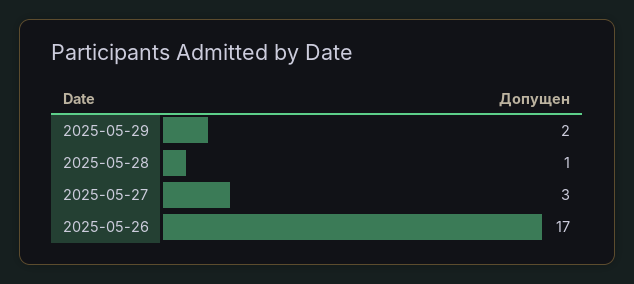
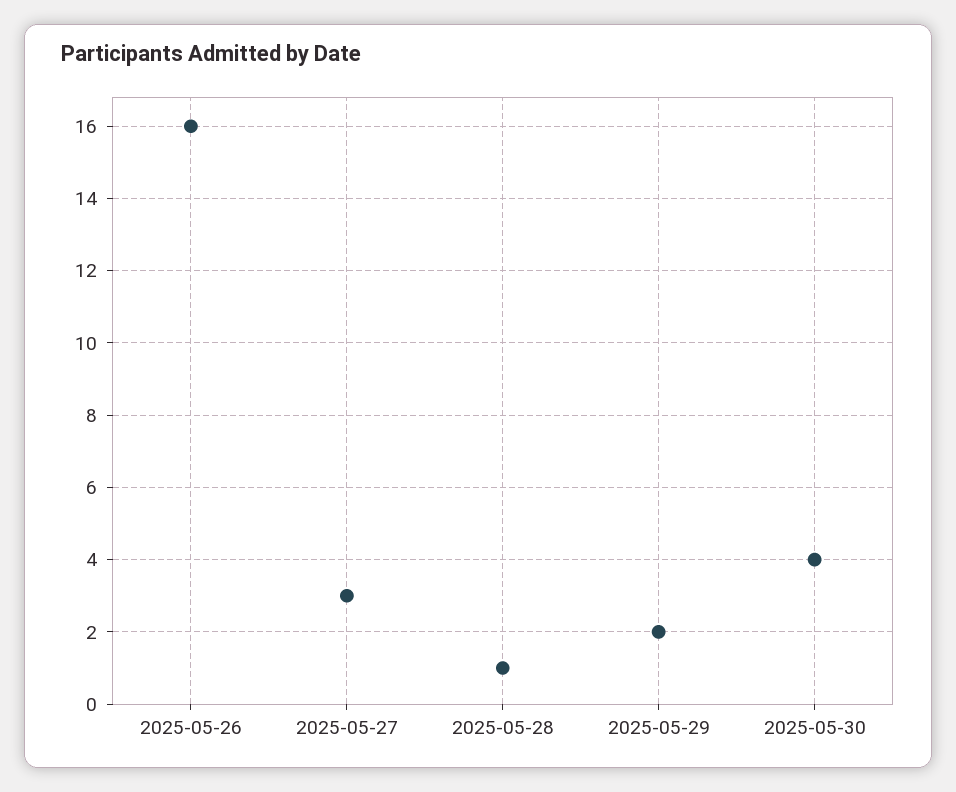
2025-05-26: 17 -> 16
2025-05-30: none -> 4

